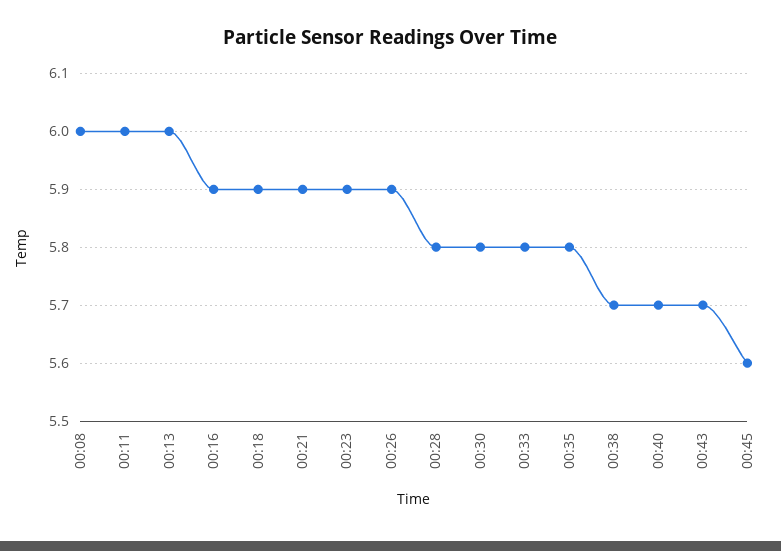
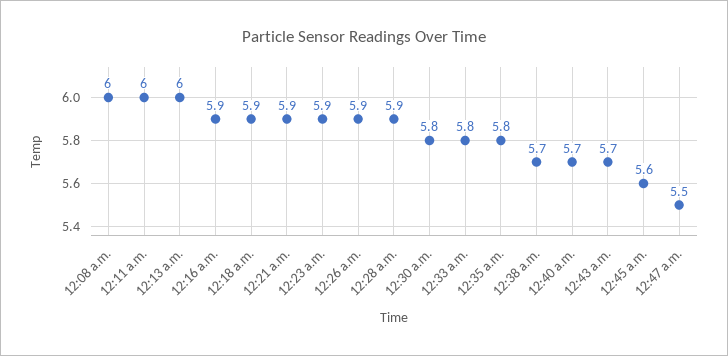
00:28: 5.8 -> 5.9
12:47 a.m.: none -> 5.5

